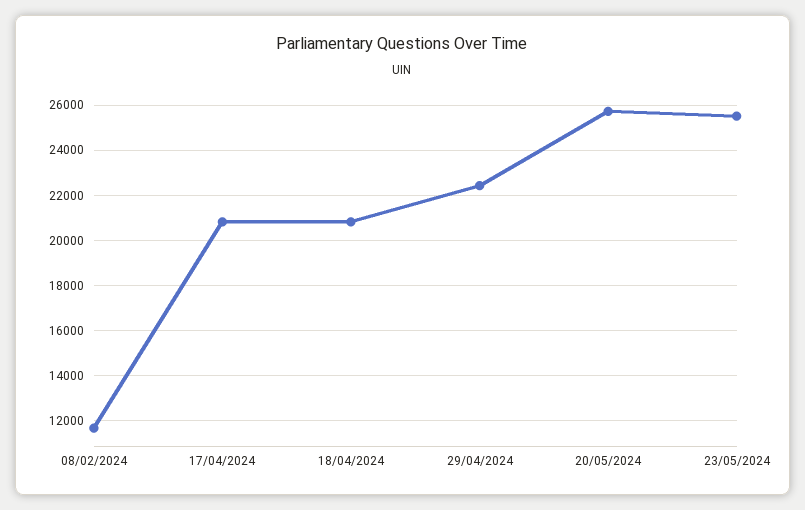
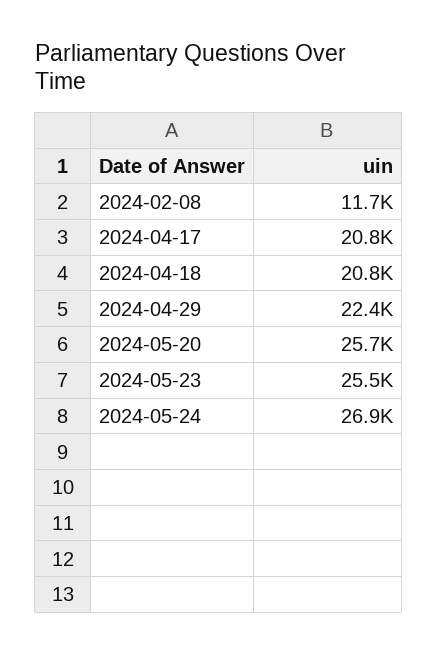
2024-05-24: none -> 26900

